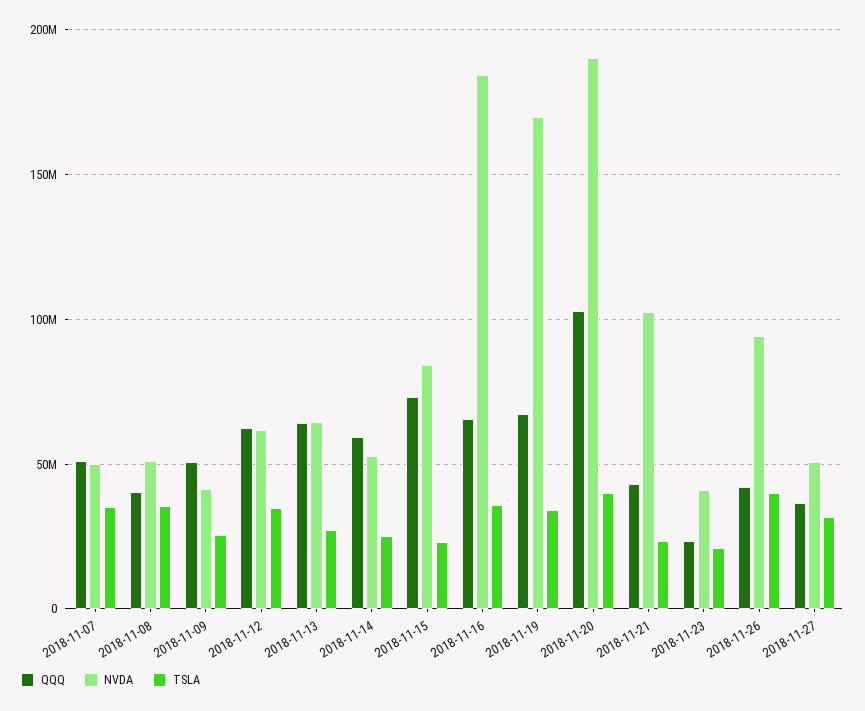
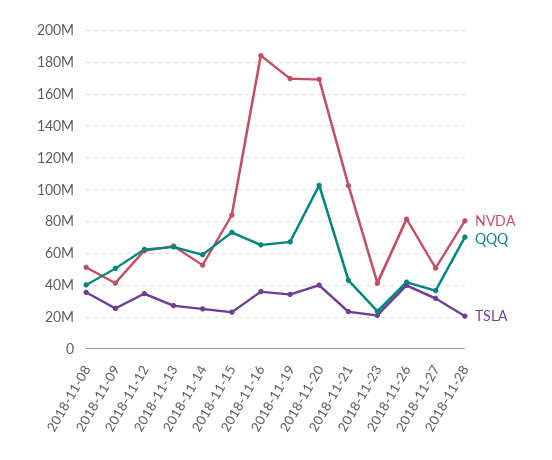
QQQ, 2018-11-07: 50000000 -> none
NVDA, 2018-11-07: 50000000 -> none
TSLA, 2018-11-07: 35000000 -> none
NVDA, 2018-11-20: 190000000 -> 170000000
NVDA, 2018-11-26: 95000000 -> 80000000
NVDA, 2018-11-28: none -> 80000000
QQQ, 2018-11-28: none -> 70000000
TSLA, 2018-11-28: none -> 20000000

